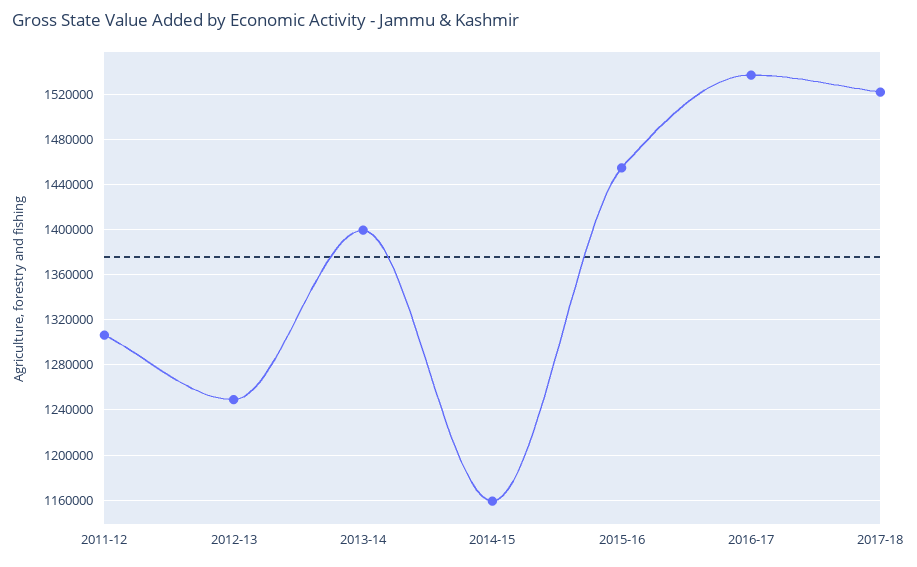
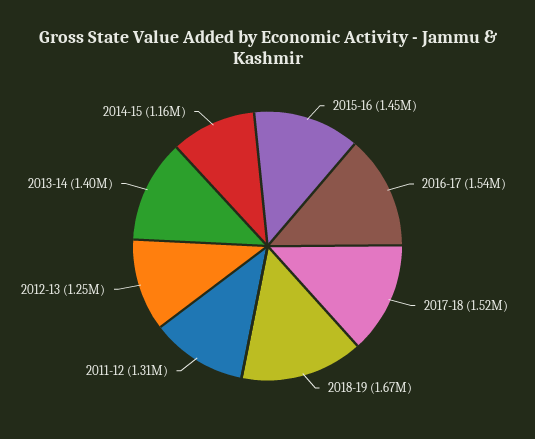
2018-19: none -> 1670000

